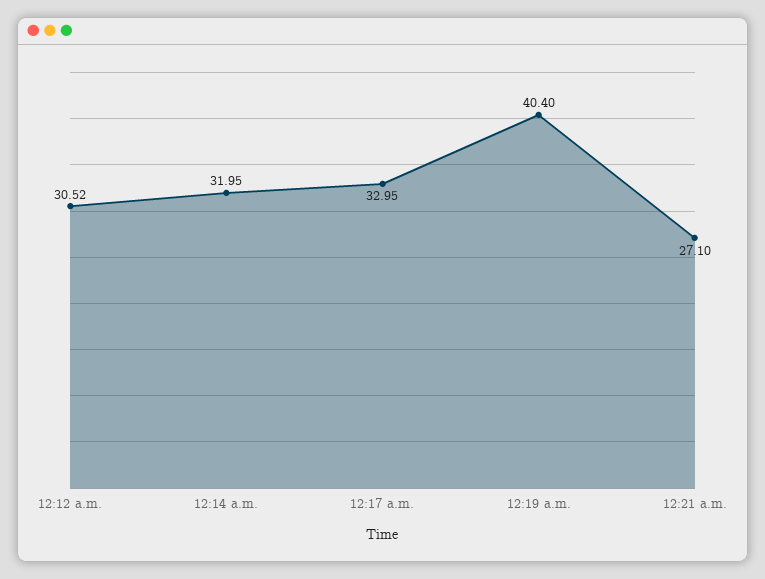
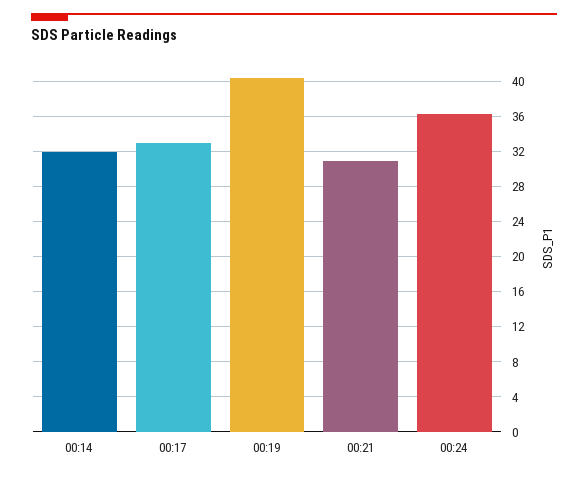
12:12 a.m.: 30.52 -> none
12:21 a.m.: 27.1 -> 31
00:24: none -> 36

